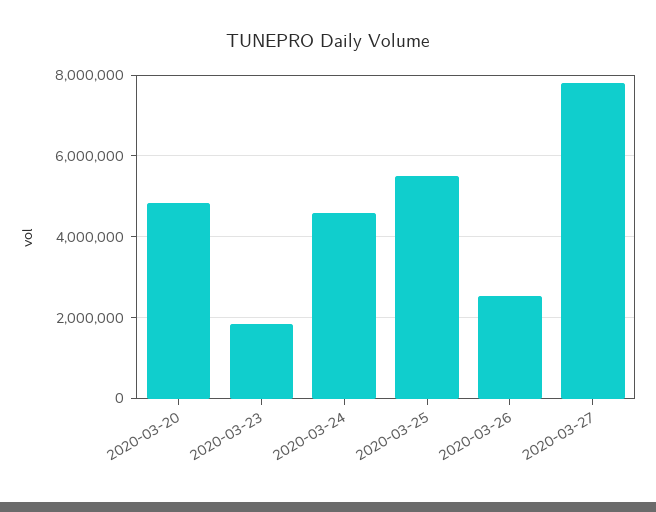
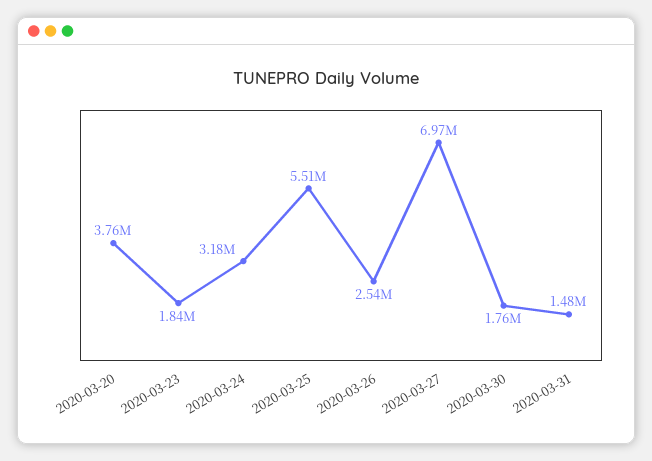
2020-03-20: 4800000 -> 3760000
2020-03-24: 4600000 -> 3180000
2020-03-27: 7800000 -> 6970000
2020-03-30: none -> 1760000
2020-03-31: none -> 1480000

